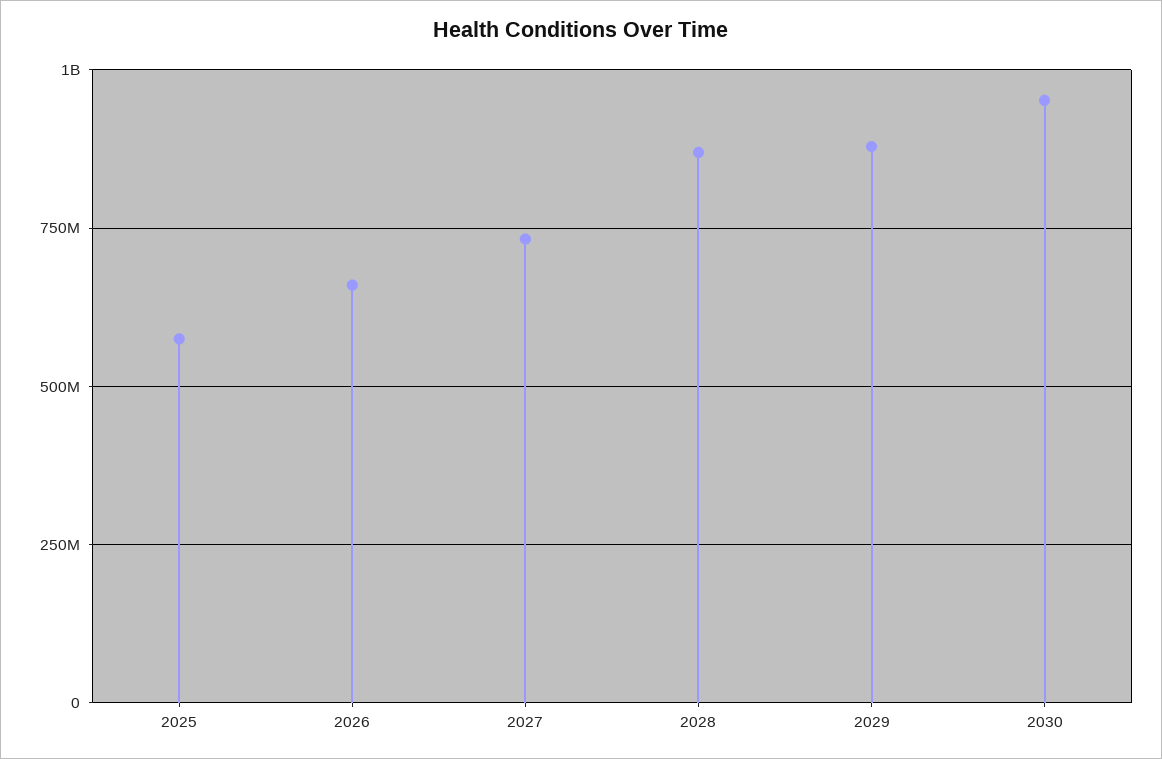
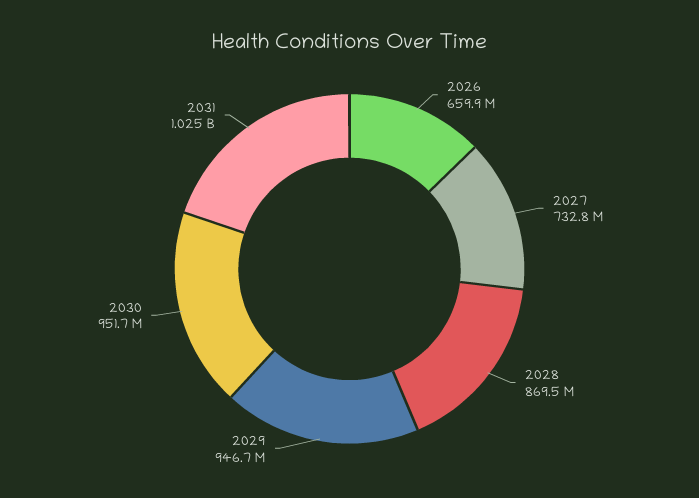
2025: 575000000 -> none
2029: 875000000 -> 946700000
2031: none -> 1025000000

